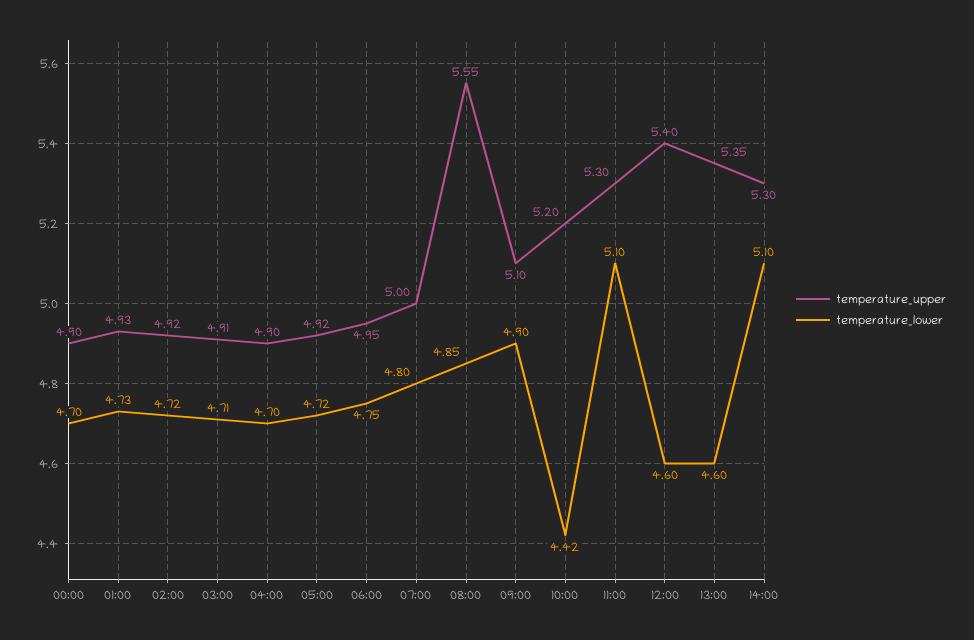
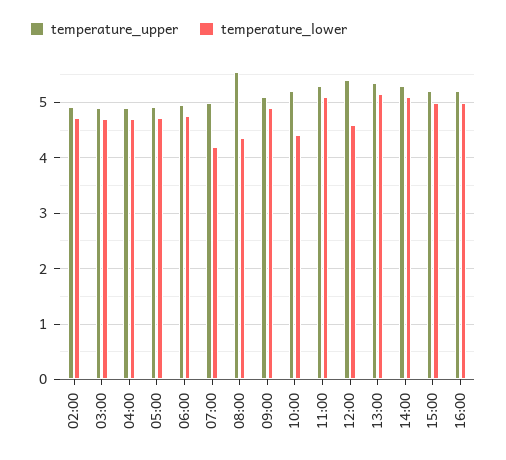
temperature_upper, 00:00: 4.9 -> none
temperature_lower, 00:00: 4.7 -> none
temperature_upper, 01:00: 4.93 -> none
temperature_lower, 01:00: 4.73 -> none
temperature_lower, 07:00: 4.8 -> 4.2
temperature_lower, 08:00: 4.85 -> 4.4
temperature_lower, 13:00: 4.6 -> 5.2
temperature_upper, 15:00: none -> 5.2
temperature_lower, 15:00: none -> 5
temperature_upper, 16:00: none -> 5.2
temperature_lower, 16:00: none -> 5

